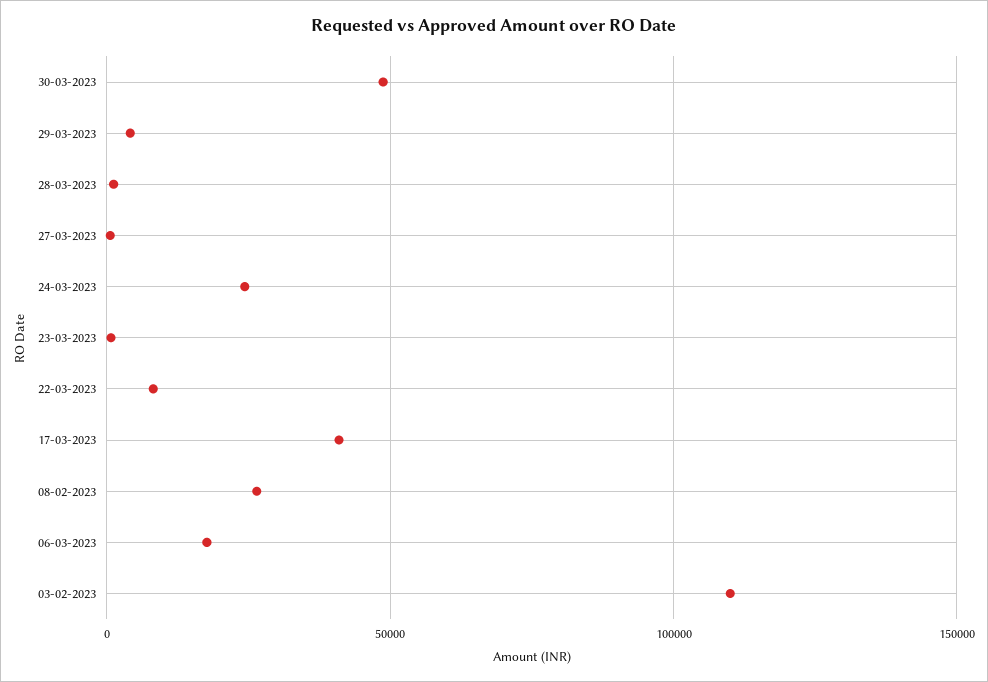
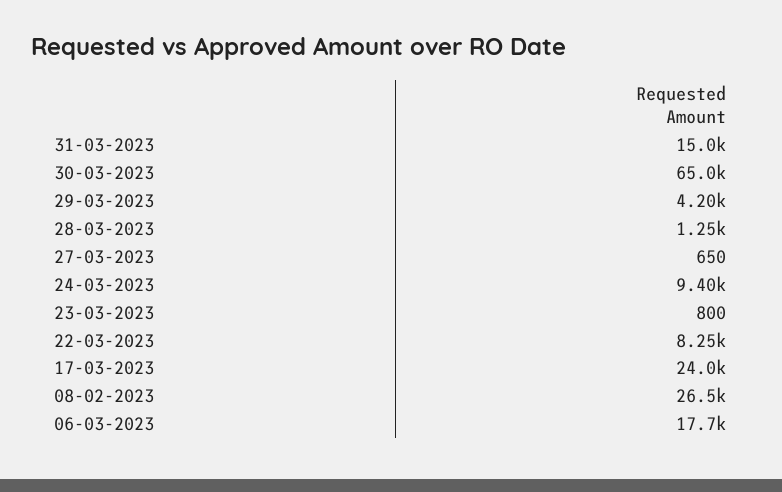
30-03-2023: 50000 -> 65000
24-03-2023: 25000 -> 9400
17-03-2023: 40000 -> 24000
03-02-2023: 110000 -> none
31-03-2023: none -> 15000

